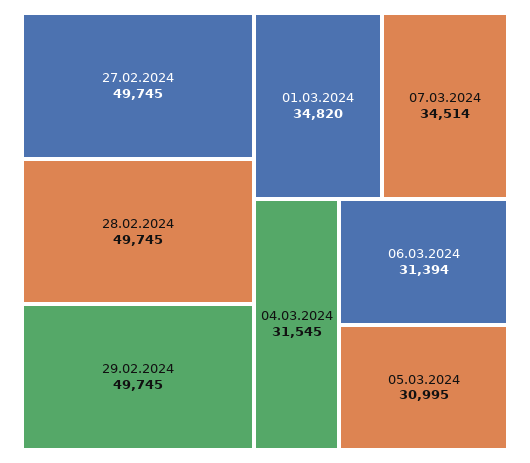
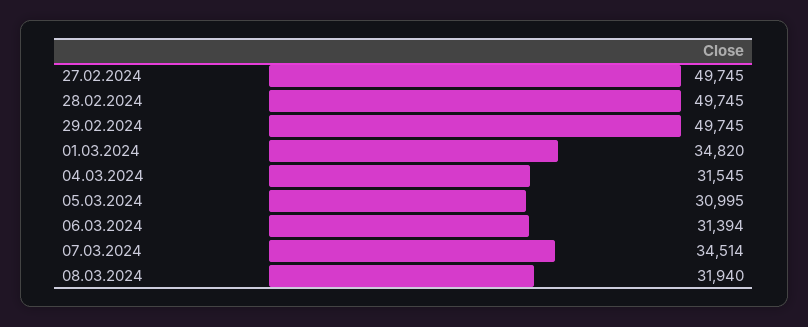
08.03.2024: none -> 31940

